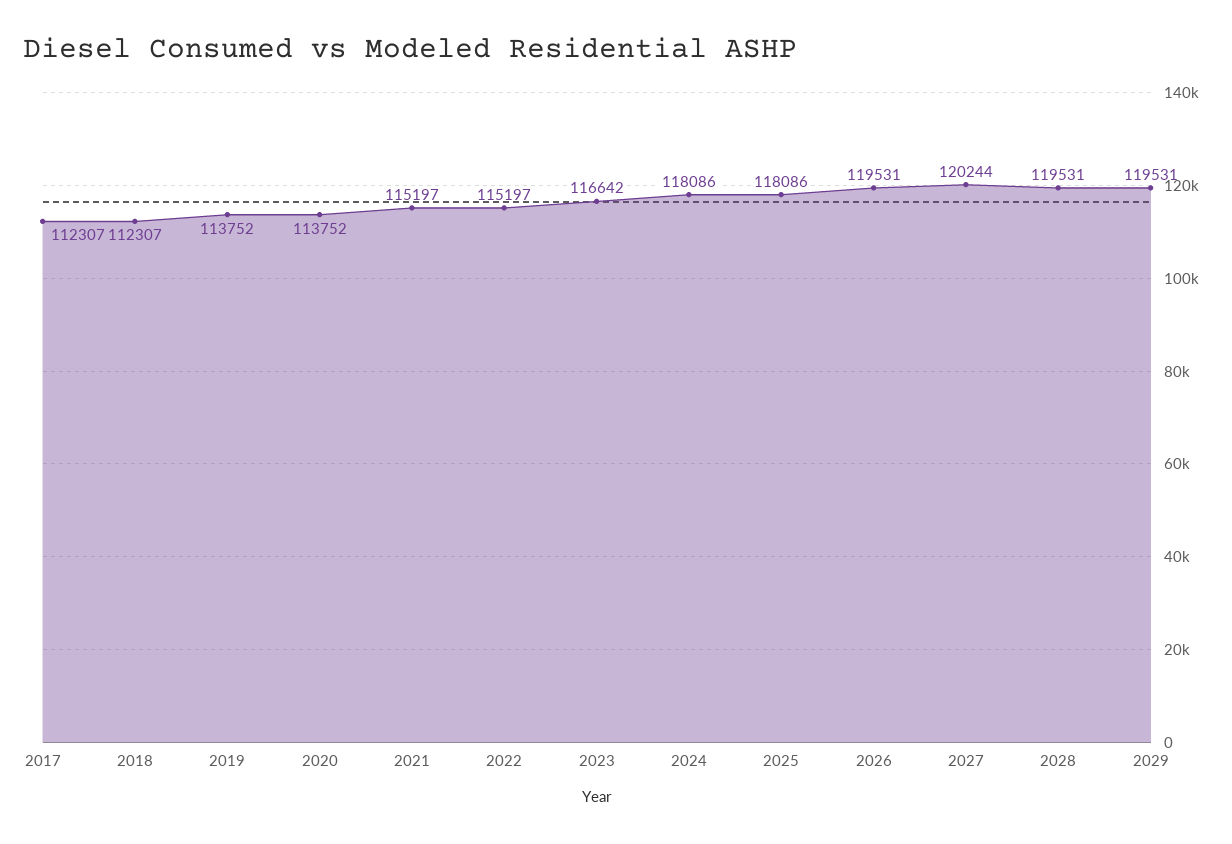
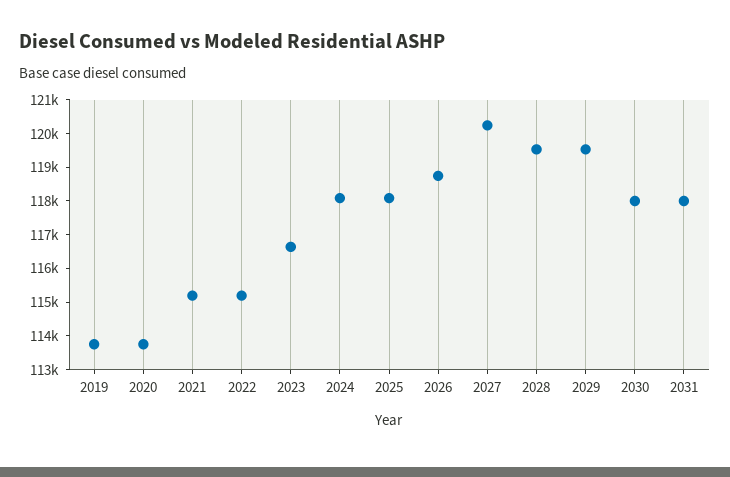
2017: 112307 -> none
2018: 112307 -> none
2026: 119531 -> 118750
2030: none -> 118000
2031: none -> 118000

